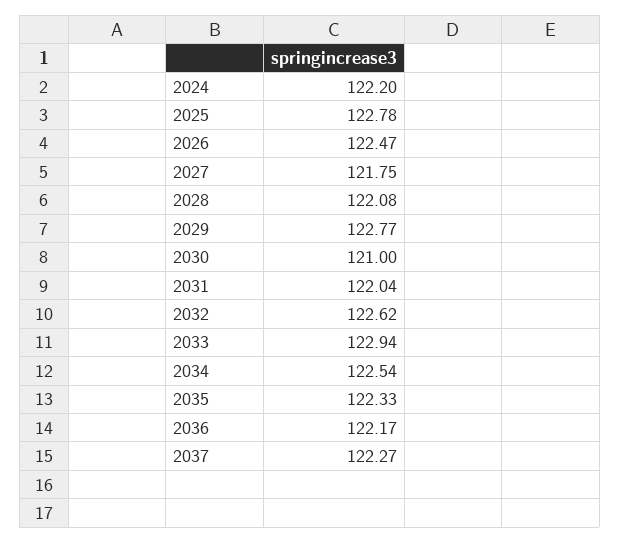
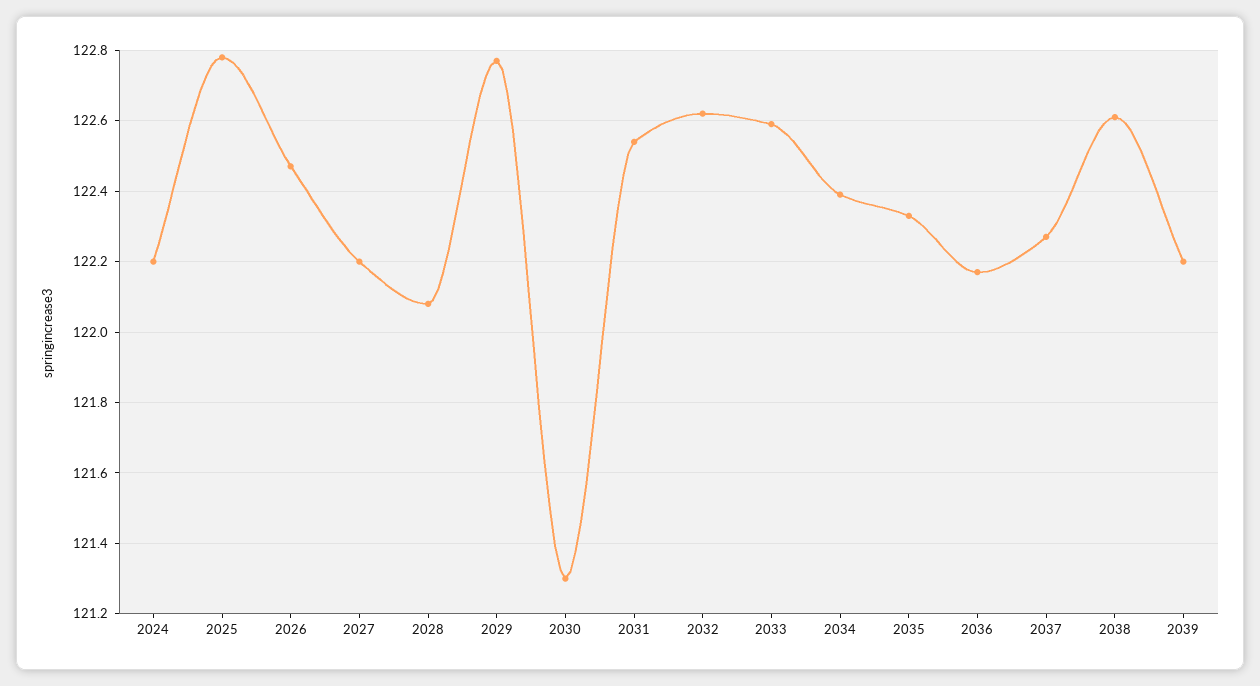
2027: 121.75 -> 122.2
2030: 121 -> 121.3
2031: 122.04 -> 122.55
2033: 122.94 -> 122.6
2034: 122.54 -> 122.4
2038: none -> 122.6
2039: none -> 122.2

